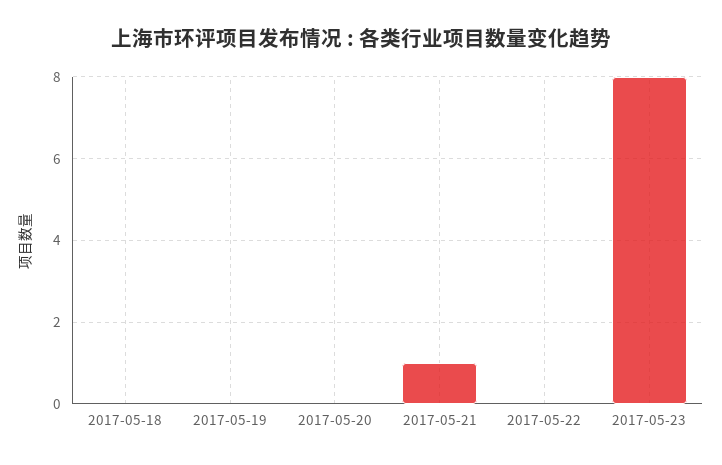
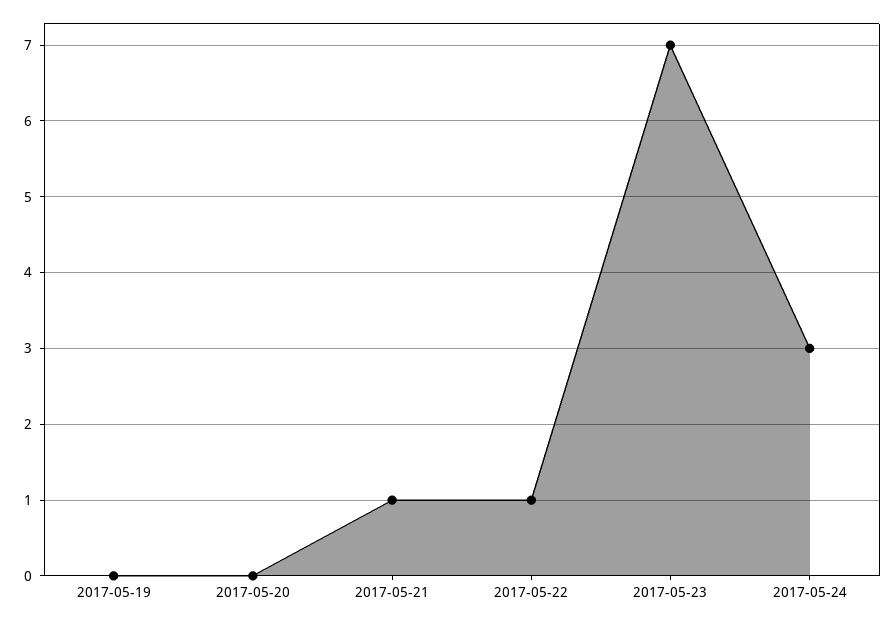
2017-05-18: 0 -> none
2017-05-22: 0 -> 1
2017-05-23: 8 -> 7
2017-05-24: none -> 3

